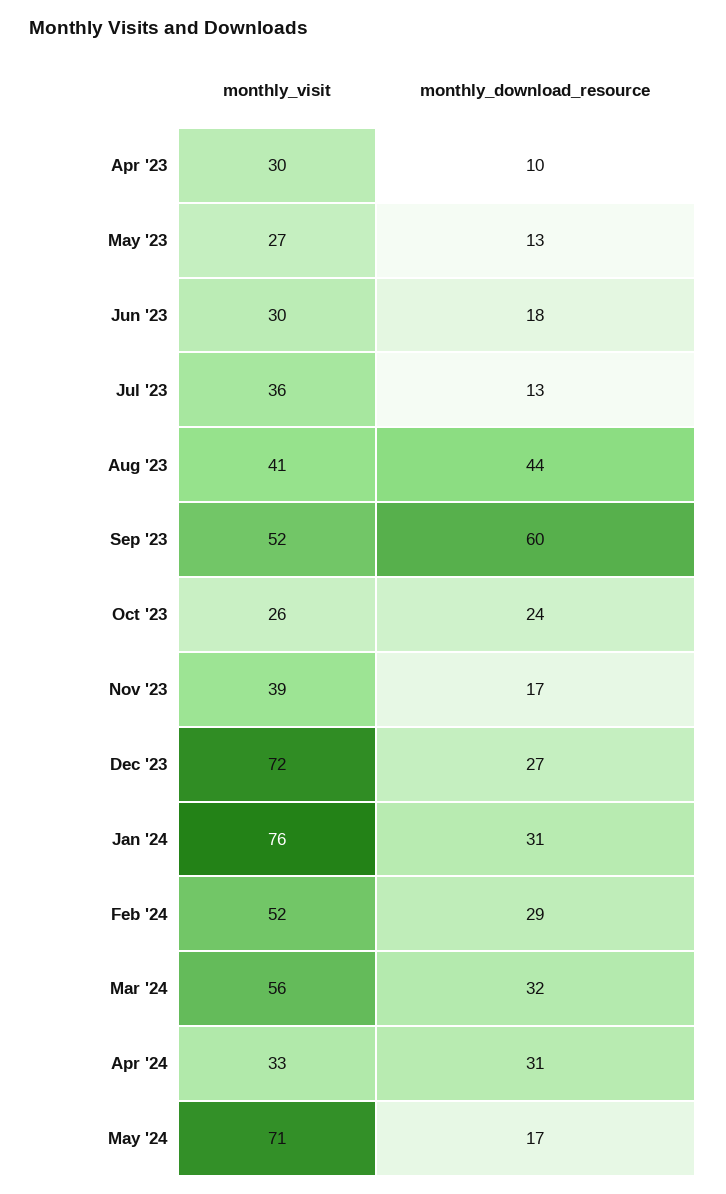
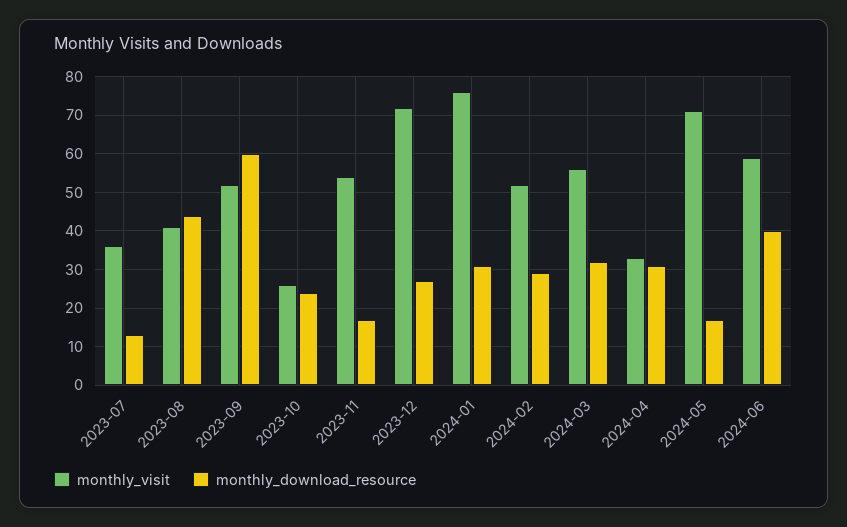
monthly_visit, Apr '23: 30 -> none
monthly_download_resource, Apr '23: 10 -> none
monthly_visit, May '23: 27 -> none
monthly_download_resource, May '23: 13 -> none
monthly_visit, Jun '23: 30 -> none
monthly_download_resource, Jun '23: 18 -> none
monthly_visit, Nov '23: 39 -> 55
monthly_visit, 2024-06: none -> 60
monthly_download_resource, 2024-06: none -> 40

